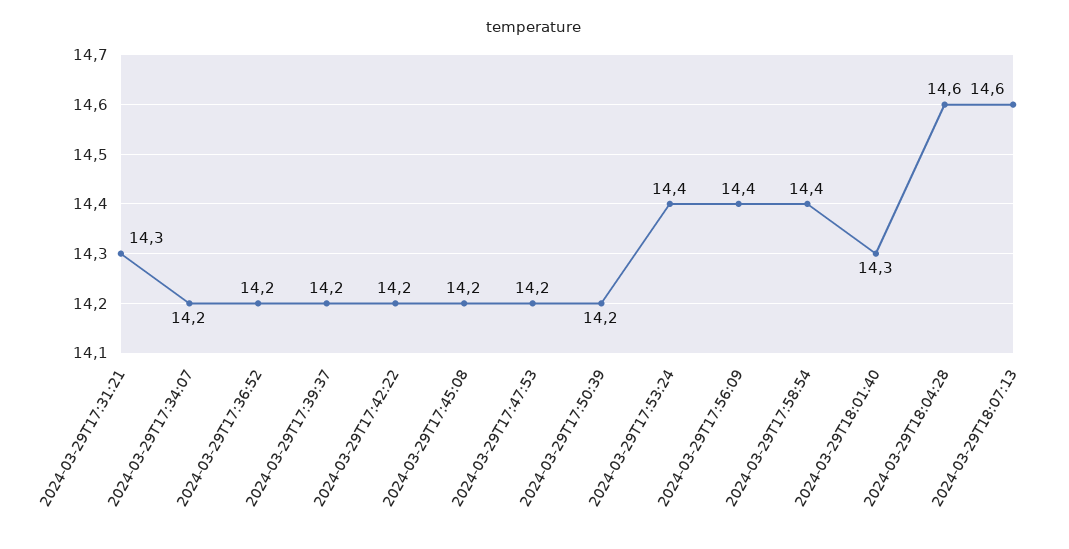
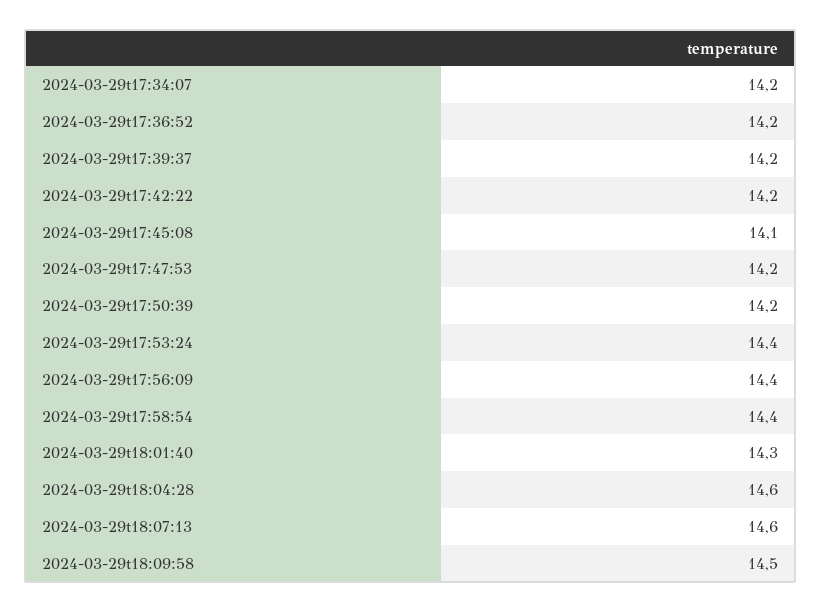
2024-03-29T17:31:21: 14.3 -> none
2024-03-29T17:45:08: 14.2 -> 14.1
2024-03-29t18:09:58: none -> 14.5

